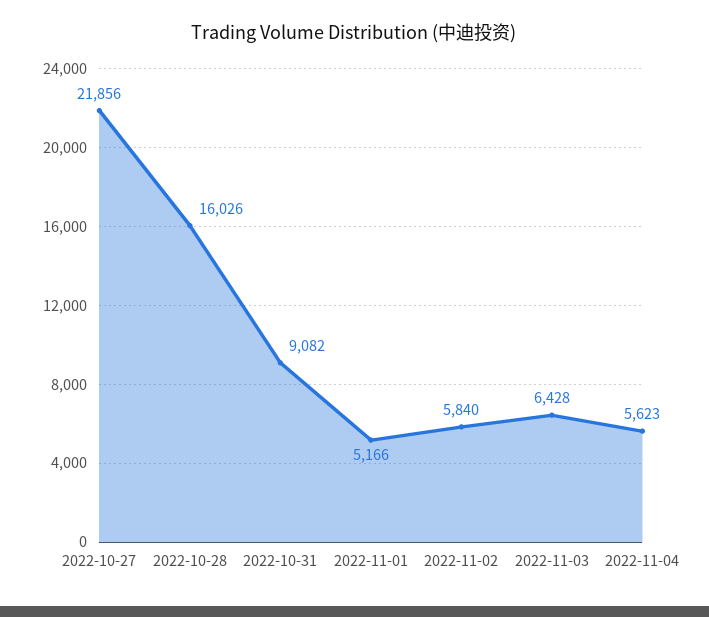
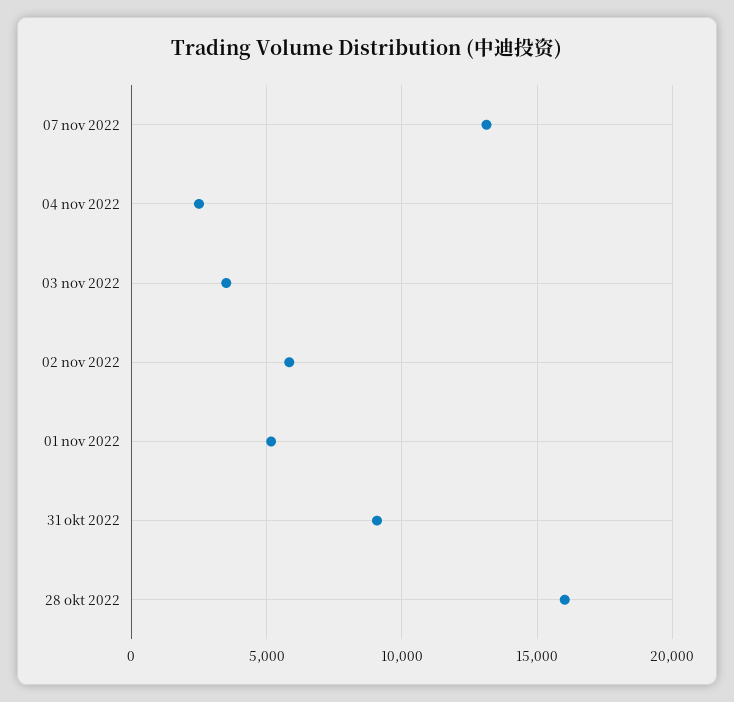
2022-10-27: 21856 -> none
2022-11-03: 6428 -> 3500
2022-11-04: 5623 -> 2500
07 nov 2022: none -> 13000

